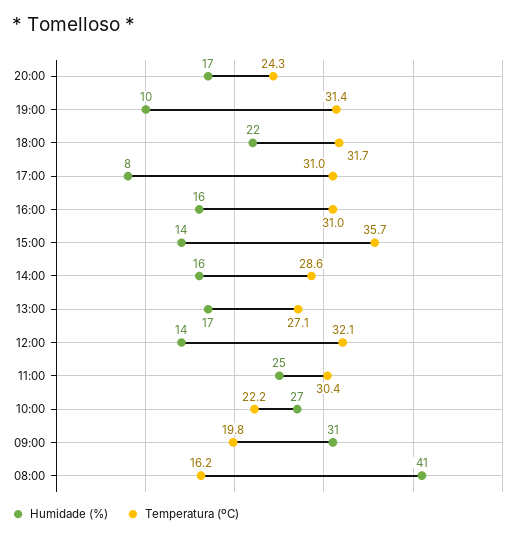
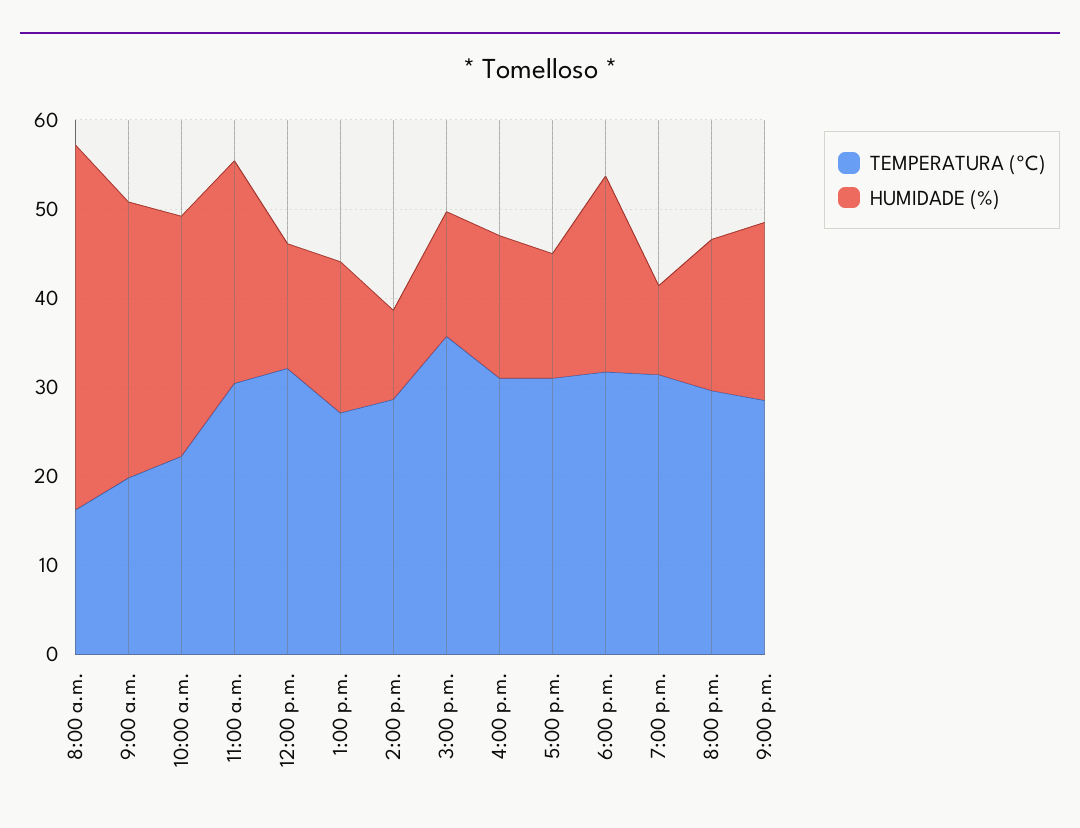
Temperatura (ºC), 20:00: 24.3 -> 30
Humidade (%), 17:00: 8 -> 14
Humidade (%), 14:00: 16 -> 10
Temperatura (ºC), 9:00 p.m.: none -> 28
Humidade (%), 9:00 p.m.: none -> 20

